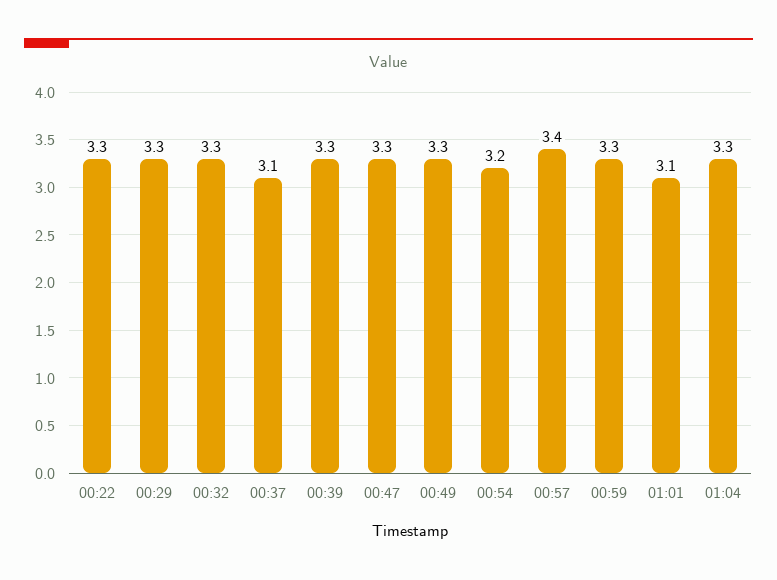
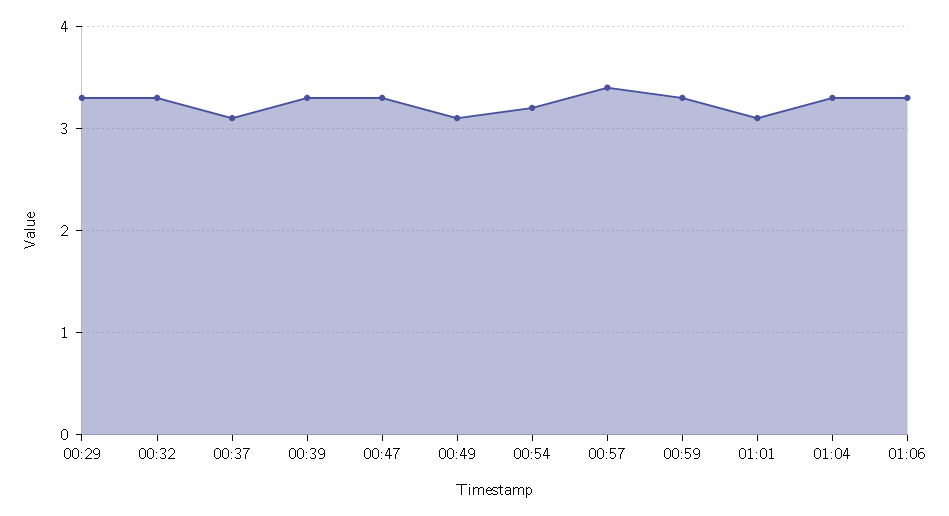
00:22: 3.3 -> none
00:49: 3.3 -> 3.1
01:06: none -> 3.3

